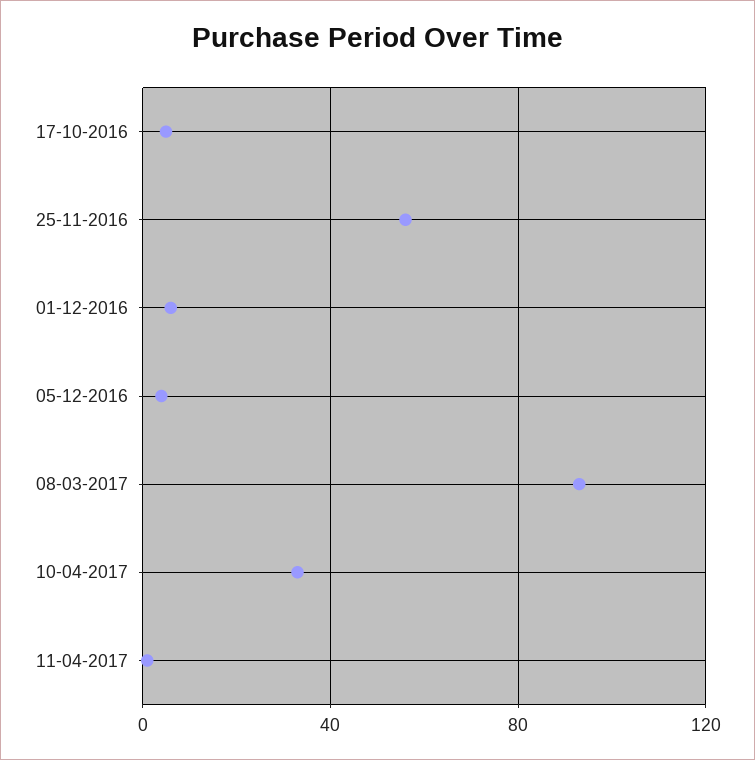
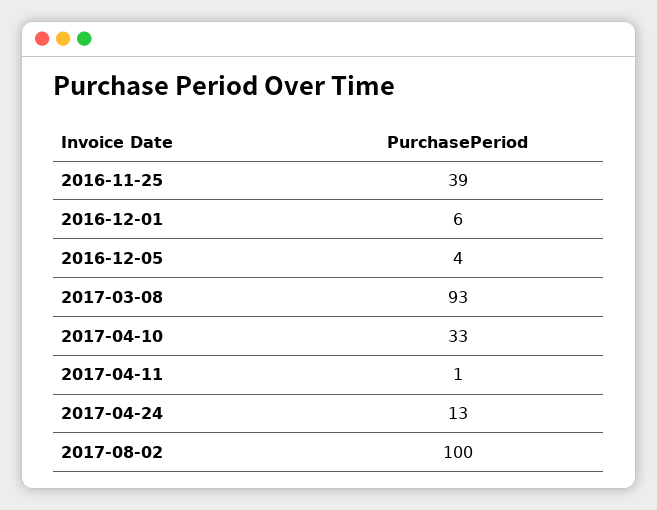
17-10-2016: 5 -> none
25-11-2016: 55 -> 39
2017-04-24: none -> 13
2017-08-02: none -> 100

